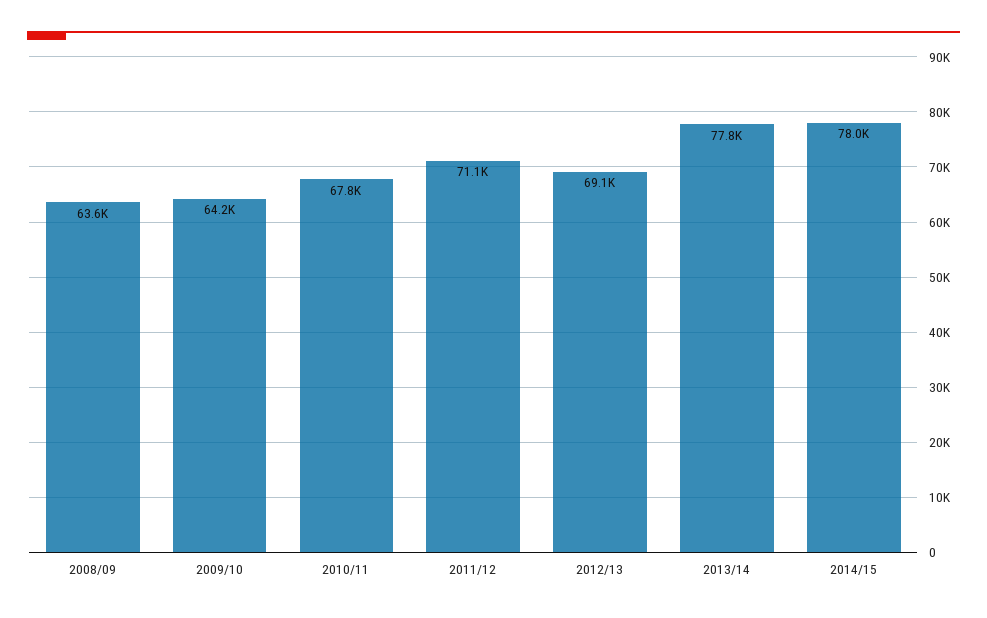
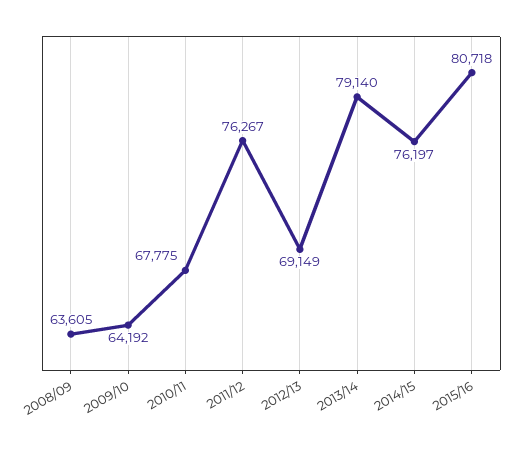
2011/12: 71100 -> 76267
2013/14: 77800 -> 79140
2014/15: 78000 -> 76197
2015/16: none -> 80718

